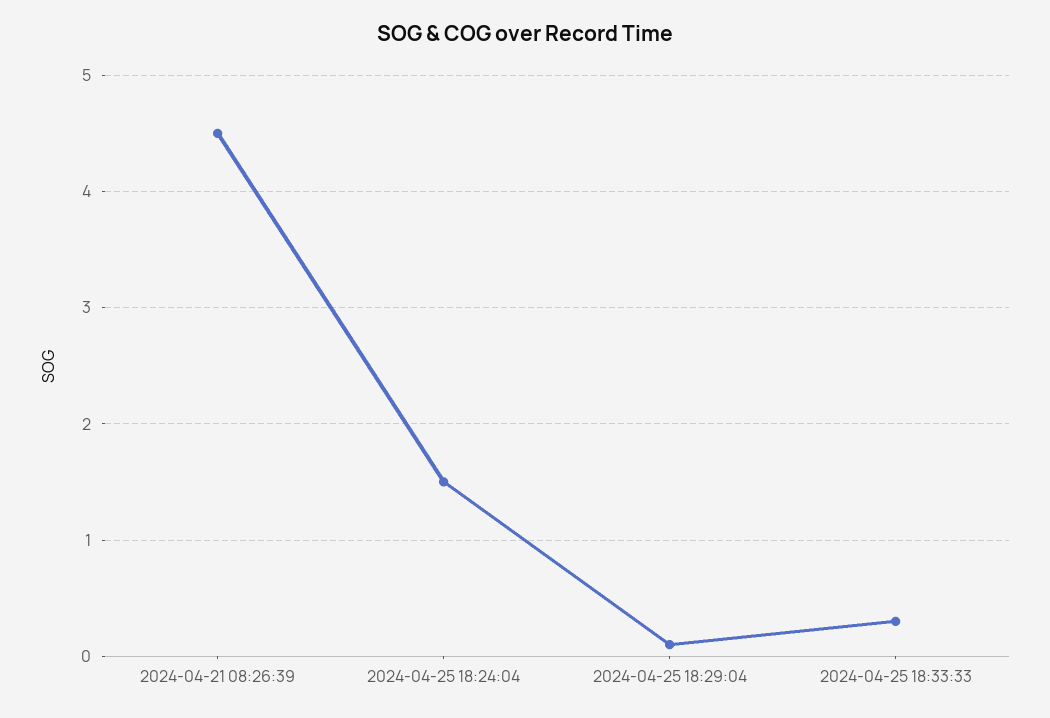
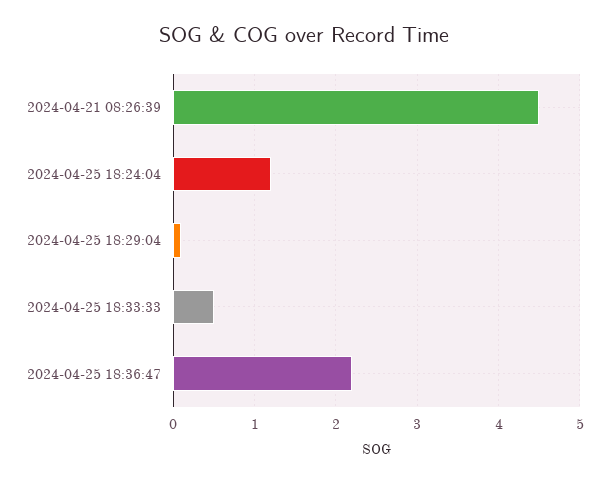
2024-04-25 18:24:04: 1.5 -> 1.2
2024-04-25 18:33:33: 0.3 -> 0.5
2024-04-25 18:36:47: none -> 2.2

